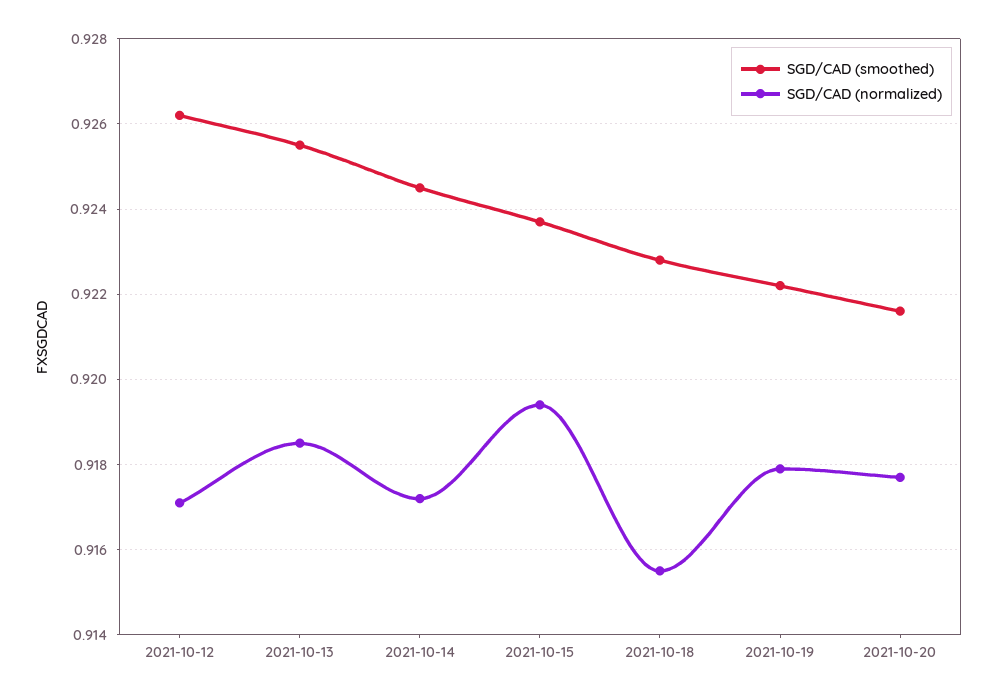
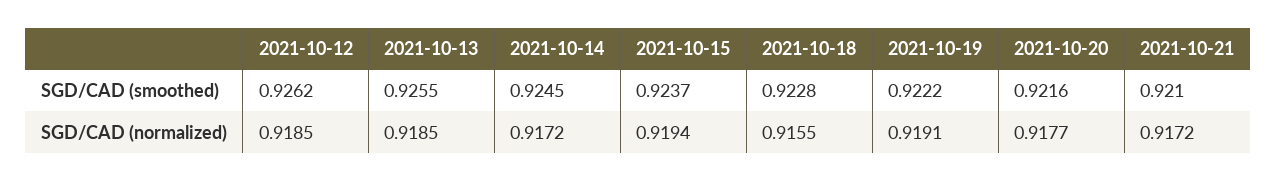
SGD/CAD (normalized), 2021-10-12: 0.917 -> 0.9185
SGD/CAD (normalized), 2021-10-19: 0.918 -> 0.9191
SGD/CAD (smoothed), 2021-10-21: none -> 0.921
SGD/CAD (normalized), 2021-10-21: none -> 0.9172

